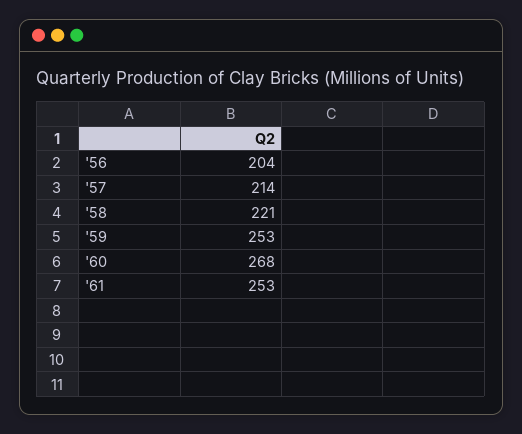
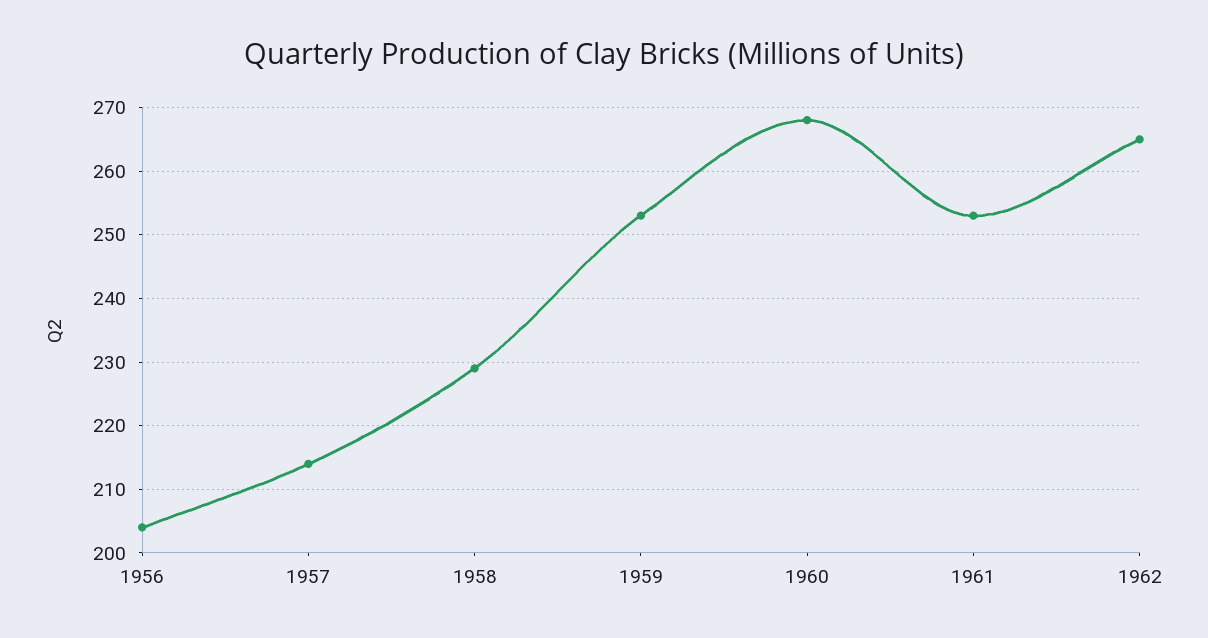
'58: 221 -> 229
1962: none -> 265

